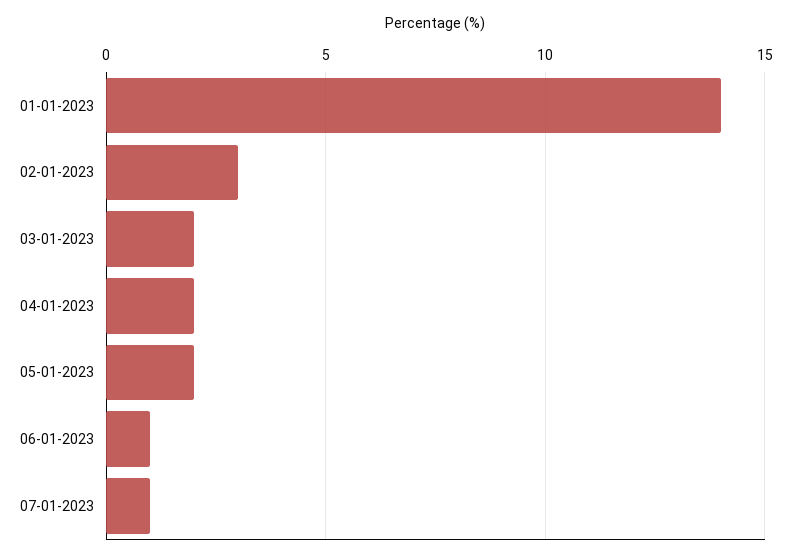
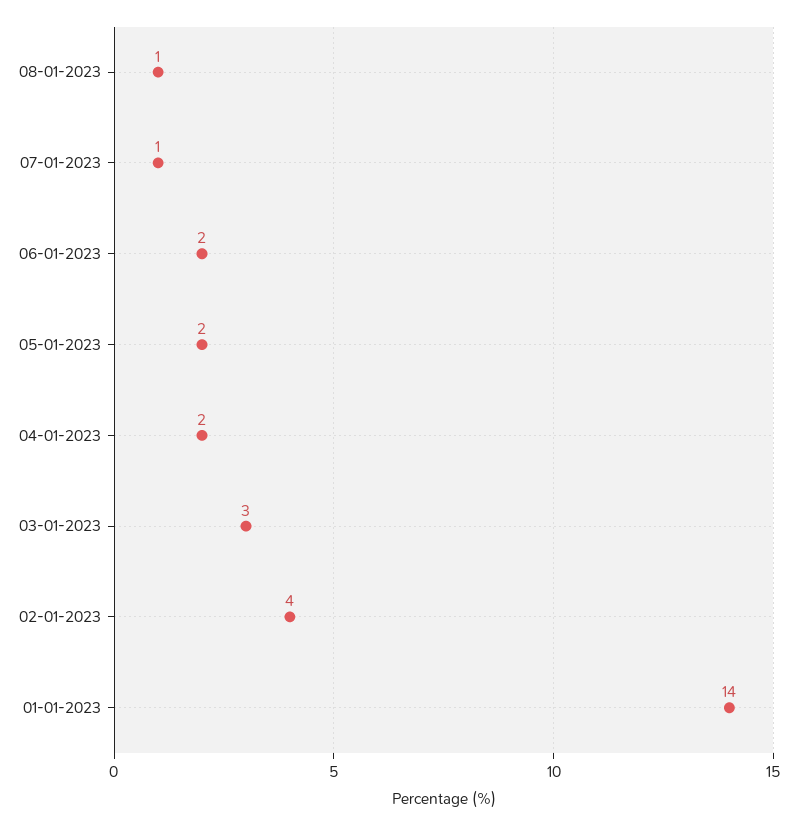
02-01-2023: 3 -> 4
03-01-2023: 2 -> 3
06-01-2023: 1 -> 2
08-01-2023: none -> 1

